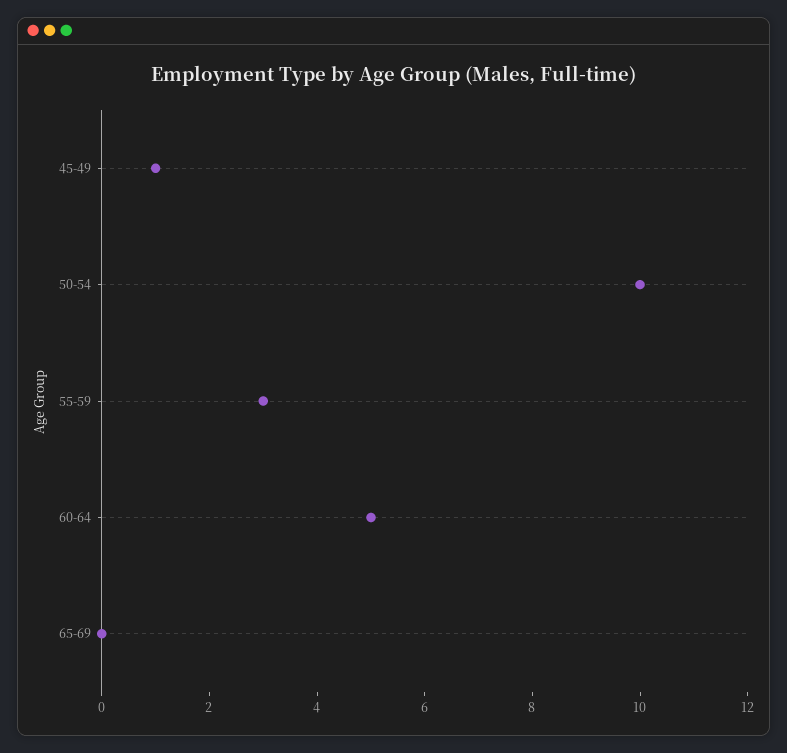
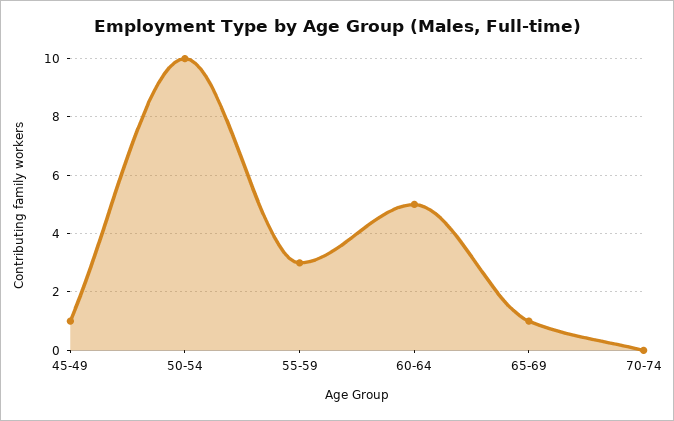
65-69: 0 -> 1
70-74: none -> 0

